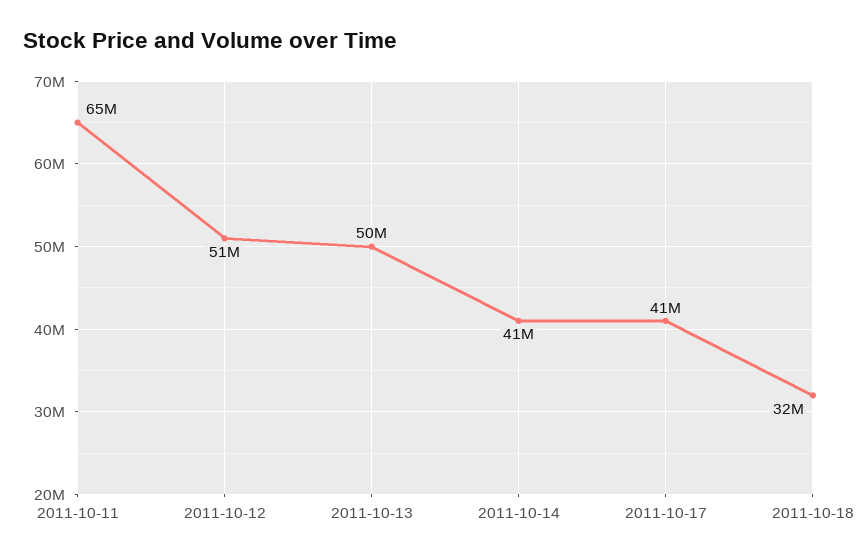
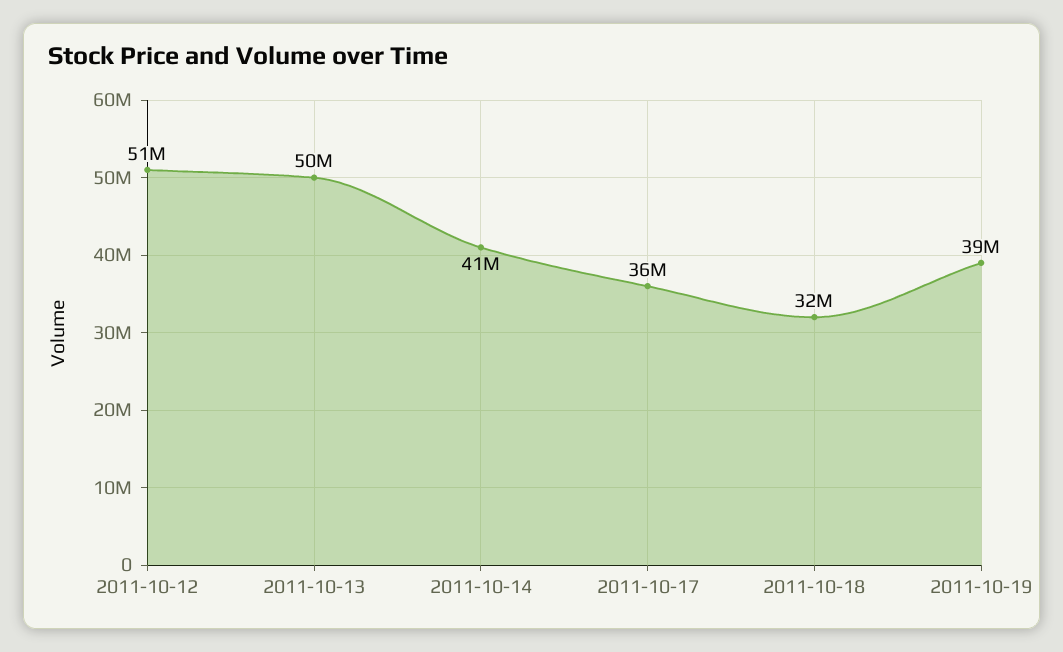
2011-10-11: 65000000 -> none
2011-10-17: 41000000 -> 36000000
2011-10-19: none -> 39000000

